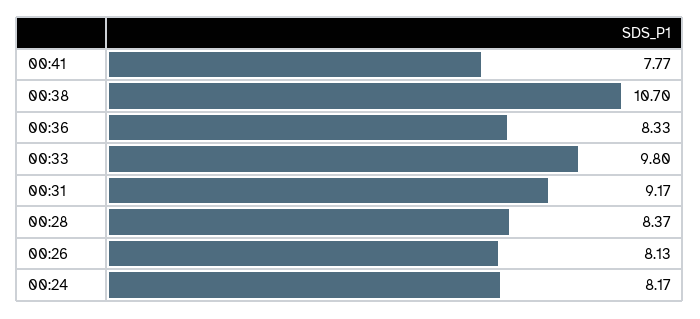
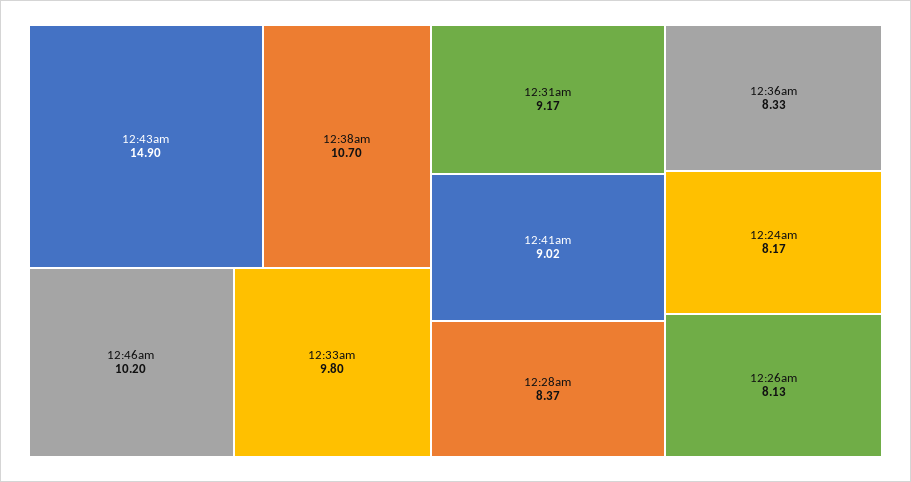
00:41: 7.77 -> 9.02
12:43am: none -> 14.9
12:46am: none -> 10.2

